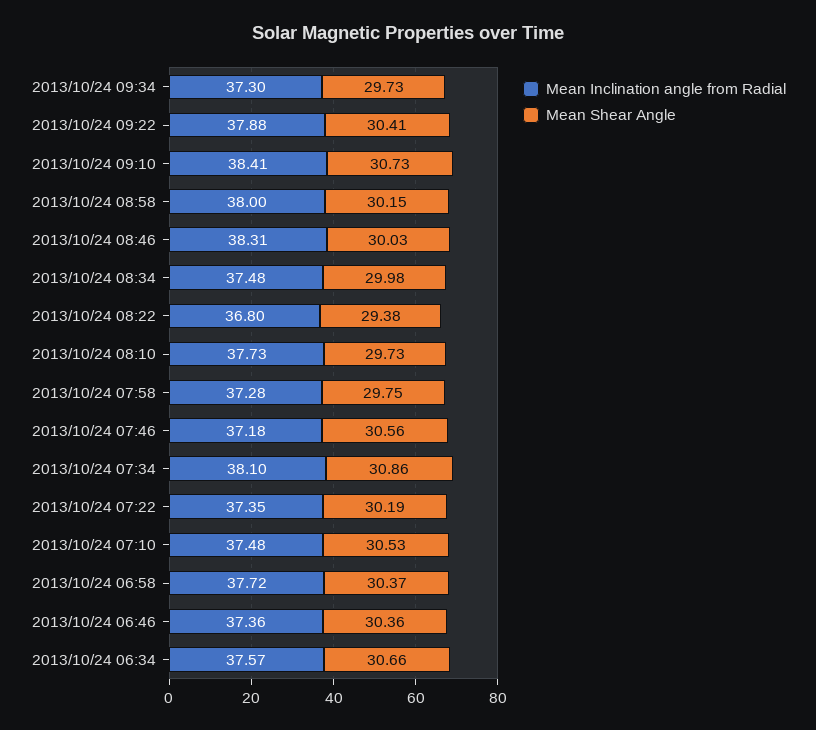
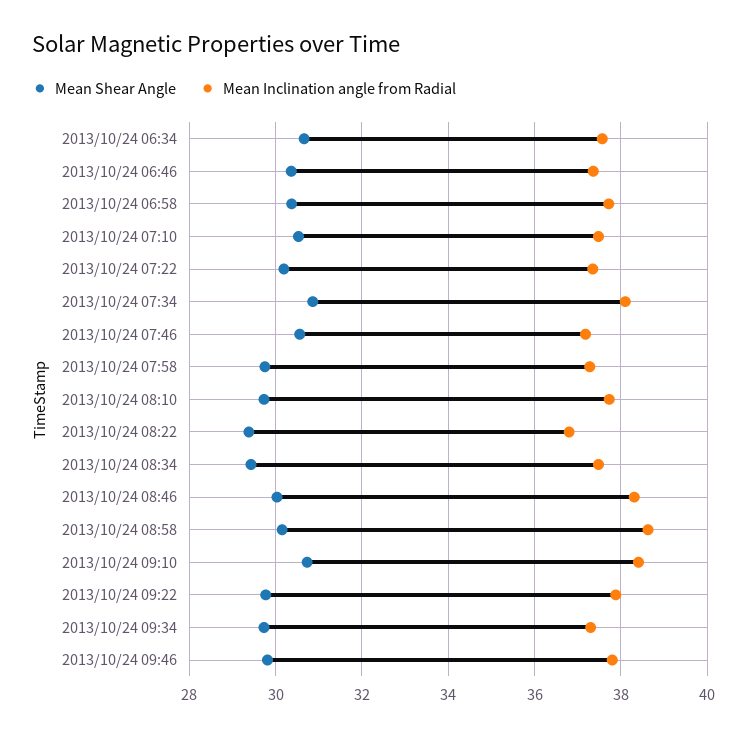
Mean Shear Angle, 2013/10/24 09:22: 30.41 -> 29.8
Mean Inclination angle from Radial, 2013/10/24 08:58: 38 -> 38.6
Mean Shear Angle, 2013/10/24 08:34: 29.98 -> 29.4
Mean Shear Angle, 2013/10/24 09:46: none -> 29.8
Mean Inclination angle from Radial, 2013/10/24 09:46: none -> 37.8

